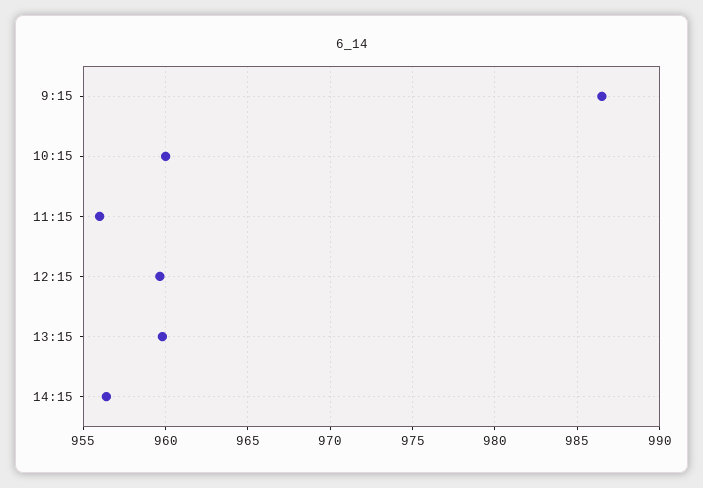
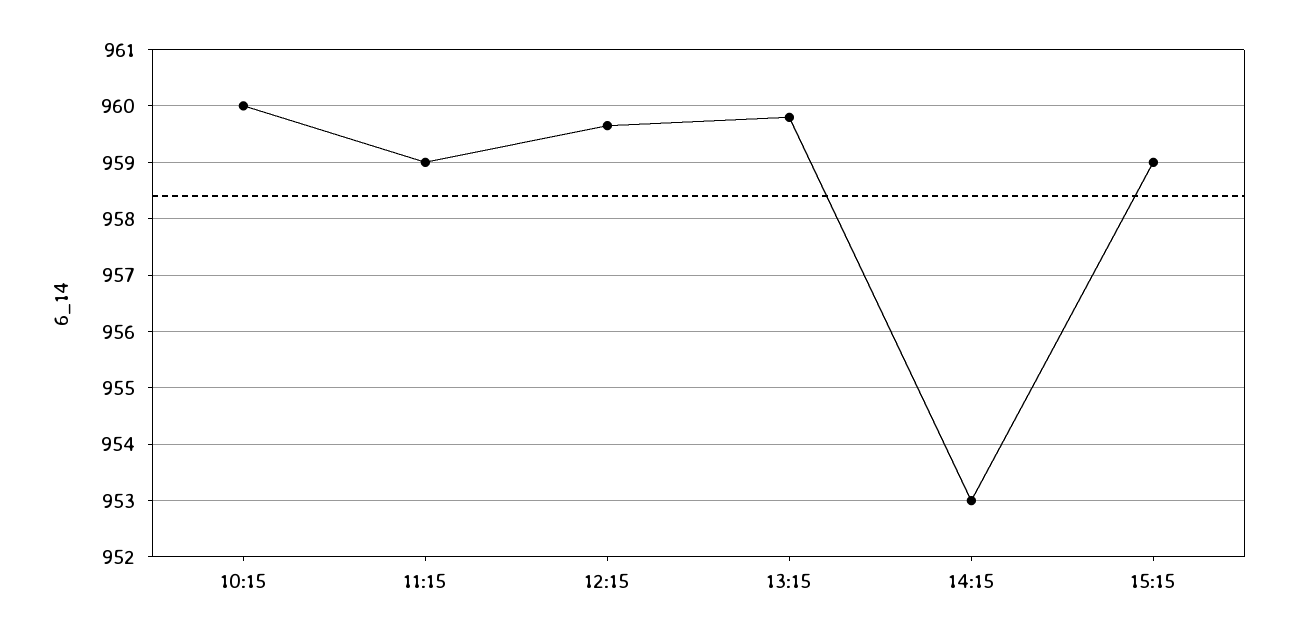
9:15: 986.5 -> none
11:15: 956 -> 959
14:15: 956.5 -> 953
15:15: none -> 959

